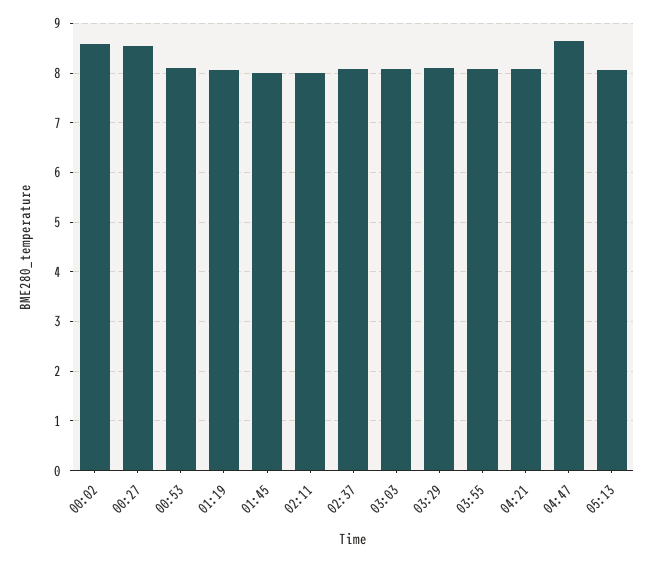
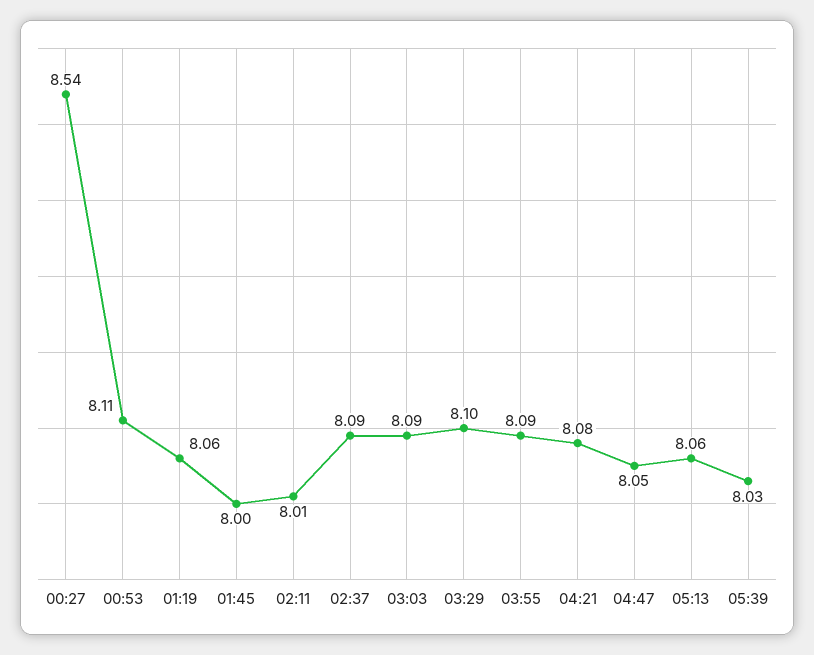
00:02: 8.6 -> none
04:47: 8.6 -> 8.05
05:39: none -> 8.03

